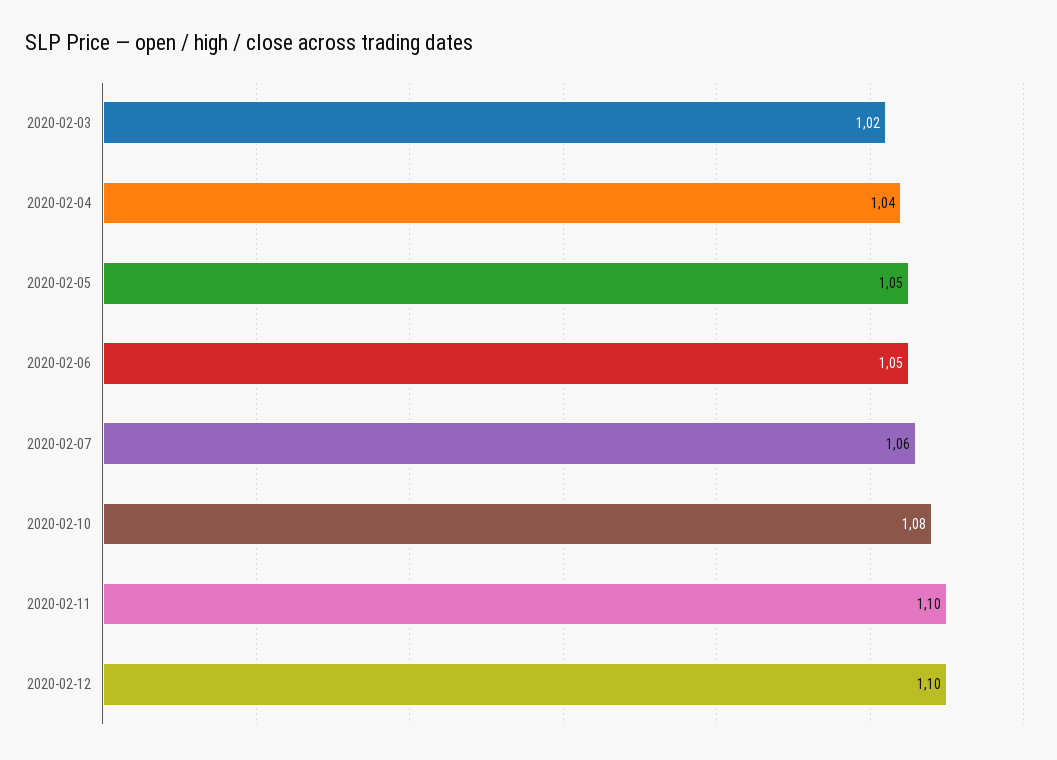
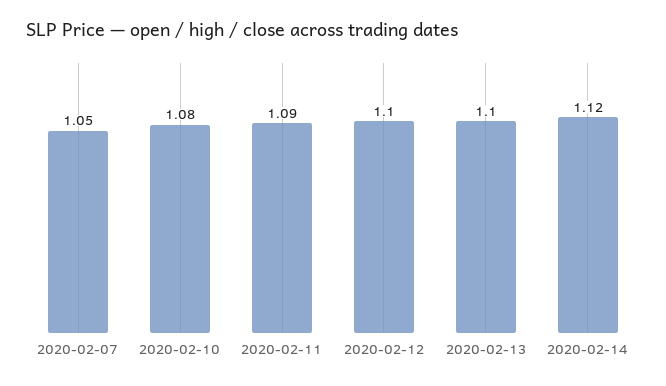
2020-02-03: 1.02 -> none
2020-02-04: 1.04 -> none
2020-02-05: 1.05 -> none
2020-02-06: 1.05 -> none
2020-02-07: 1.06 -> 1.05
2020-02-11: 1.1 -> 1.09
2020-02-13: none -> 1.1
2020-02-14: none -> 1.12

